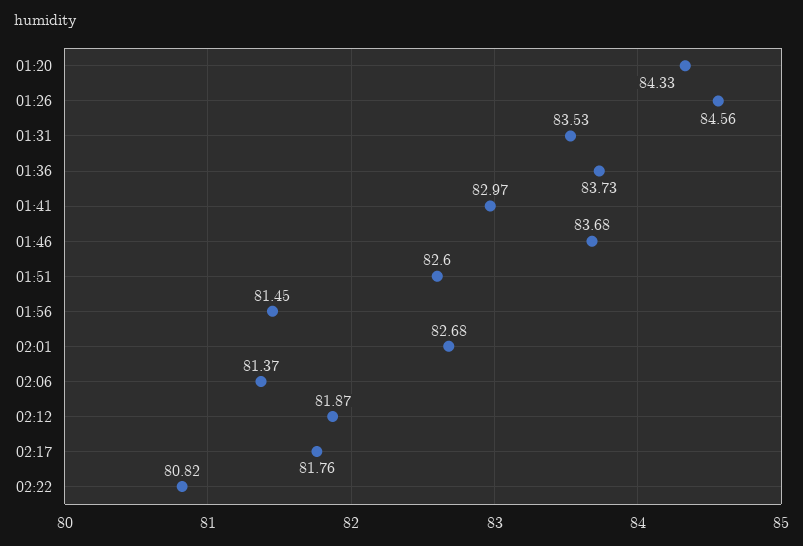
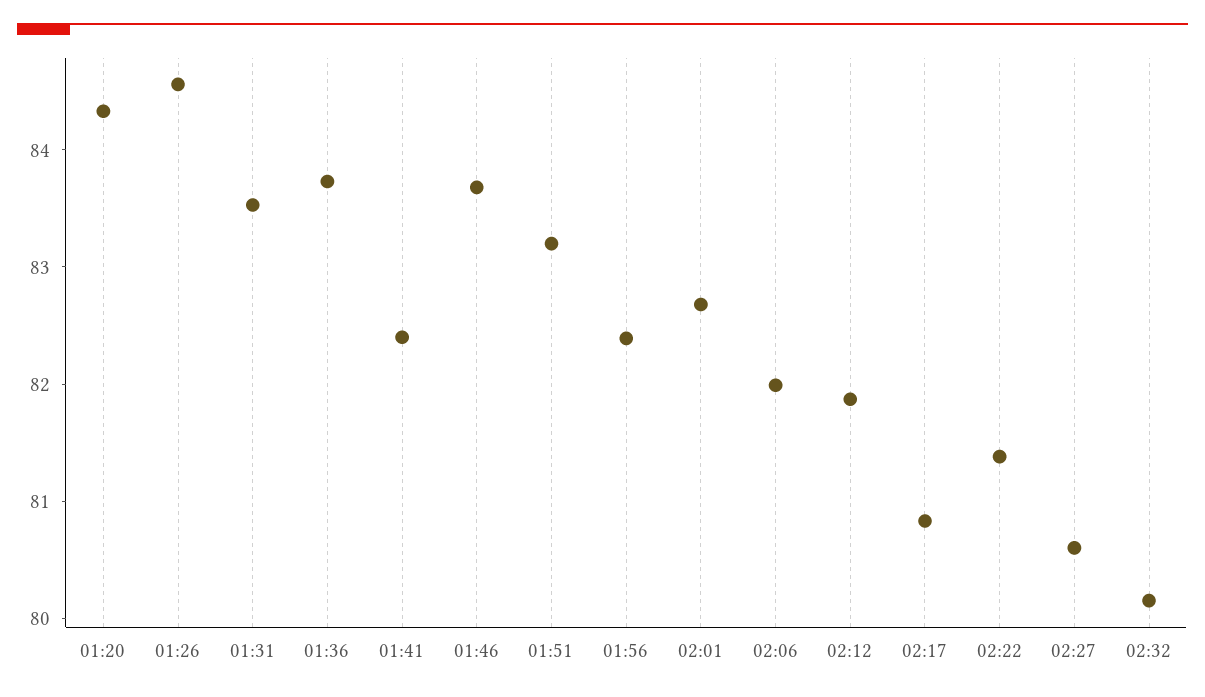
01:41: 82.97 -> 82.4
01:51: 82.6 -> 83.2
01:56: 81.45 -> 82.4
02:06: 81.37 -> 82
02:17: 81.76 -> 80.8
02:22: 80.82 -> 81.4
02:27: none -> 80.6
02:32: none -> 80.2

